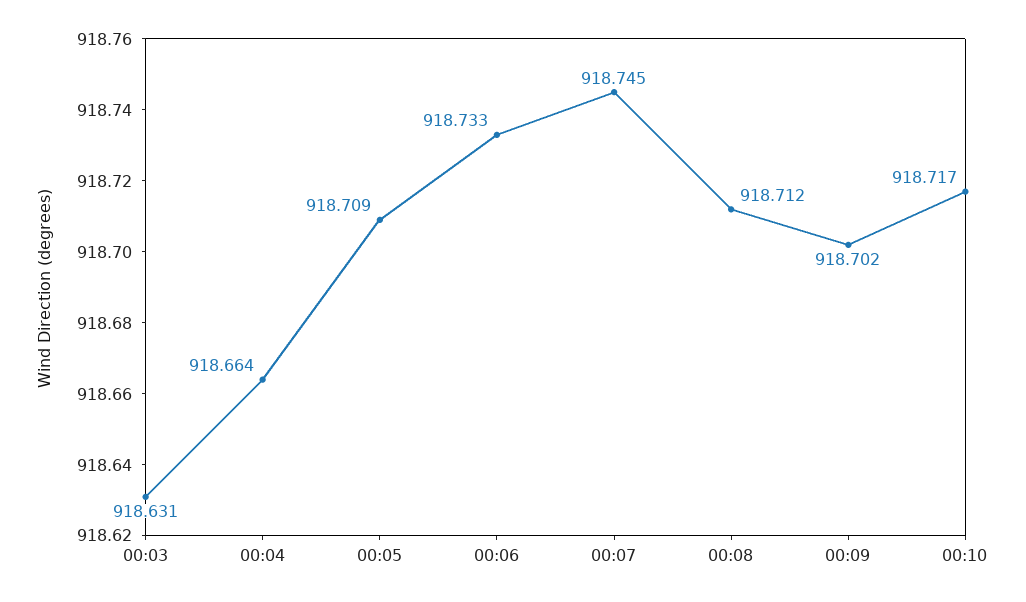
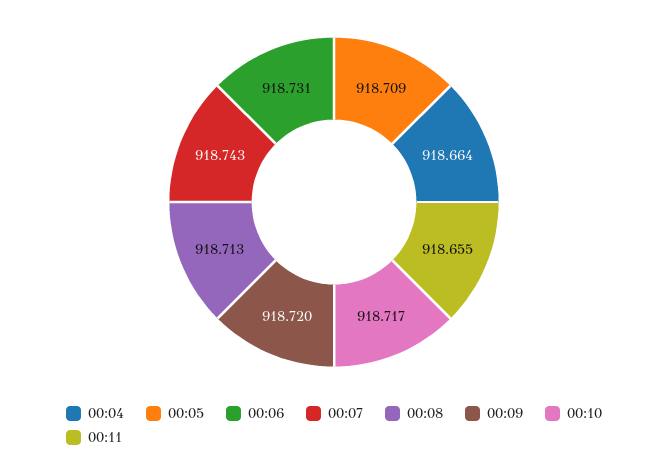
00:03: 918.631 -> none
00:06: 918.733 -> 918.731
00:07: 918.745 -> 918.743
00:08: 918.712 -> 918.713
00:09: 918.702 -> 918.72
00:11: none -> 918.655

